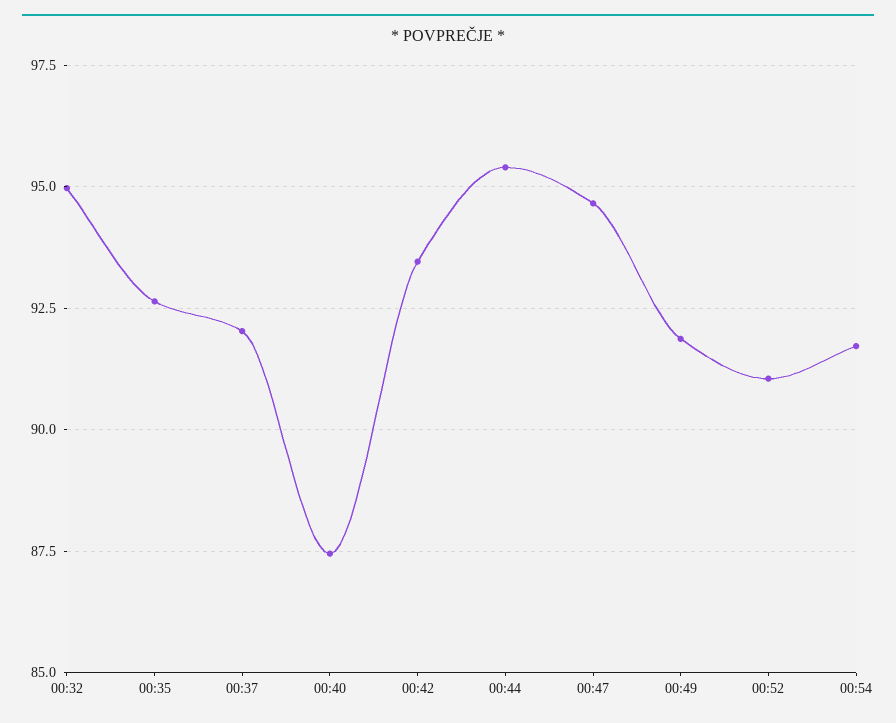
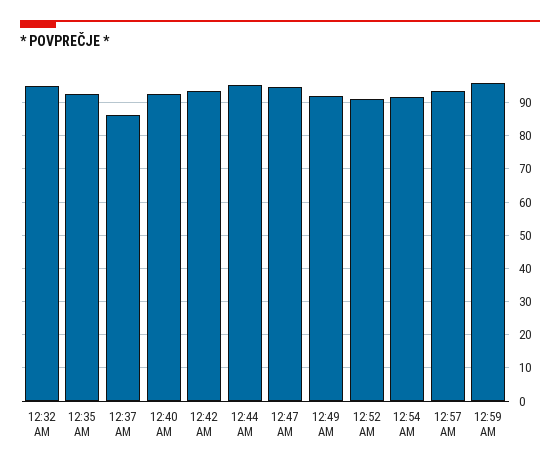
00:37: 92 -> 86
00:40: 87.5 -> 92
12:57 AM: none -> 94
12:59 AM: none -> 96

